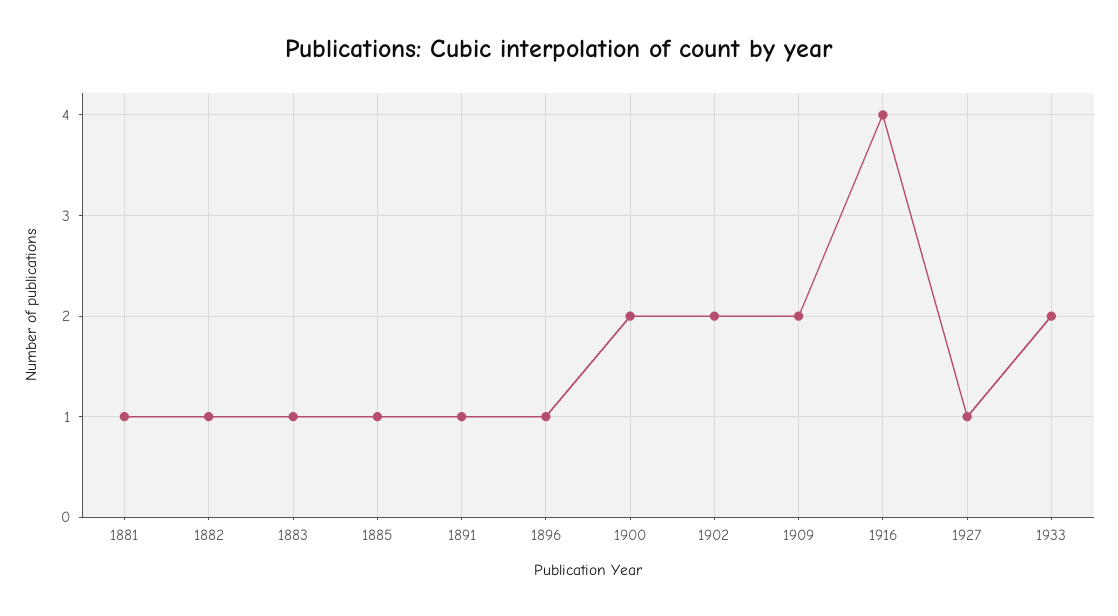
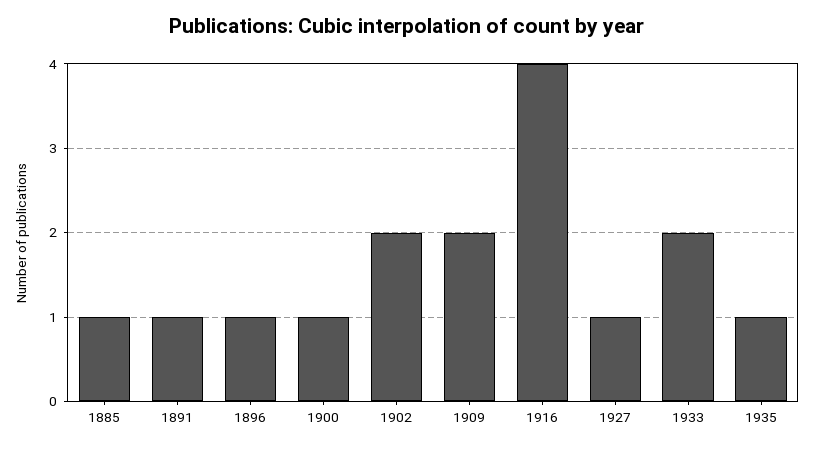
1881: 1 -> none
1882: 1 -> none
1883: 1 -> none
1900: 2 -> 1
1935: none -> 1

